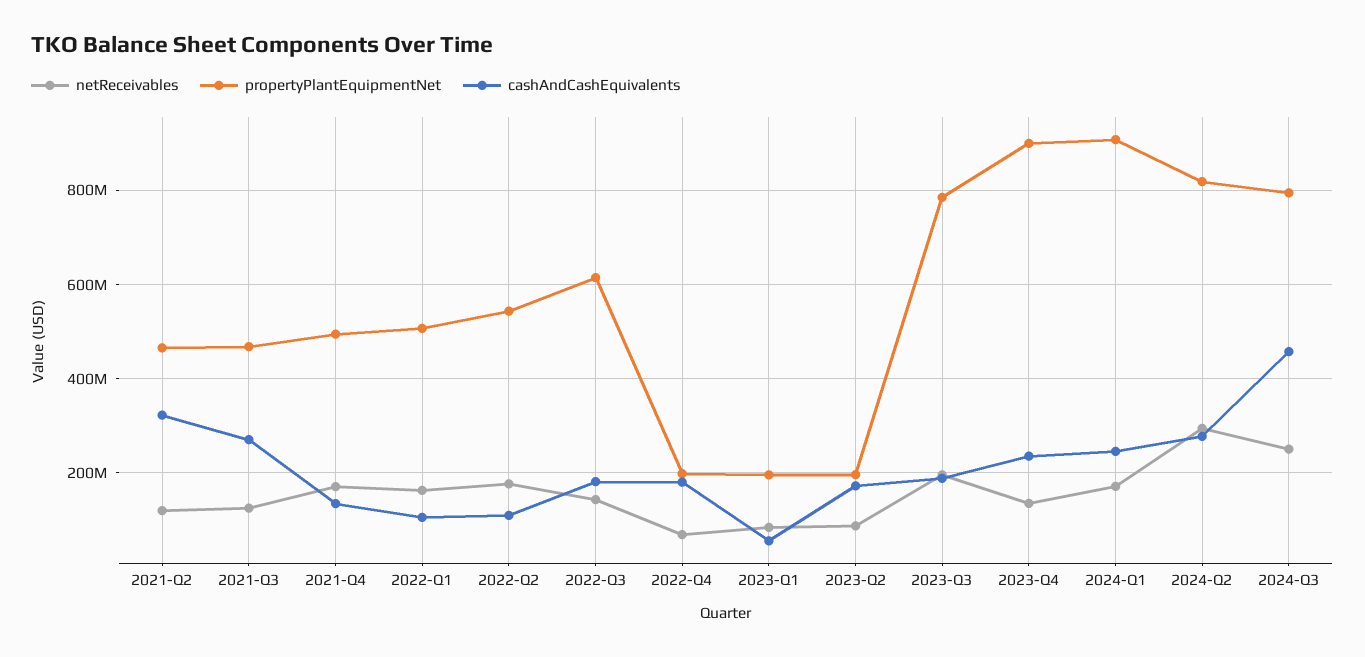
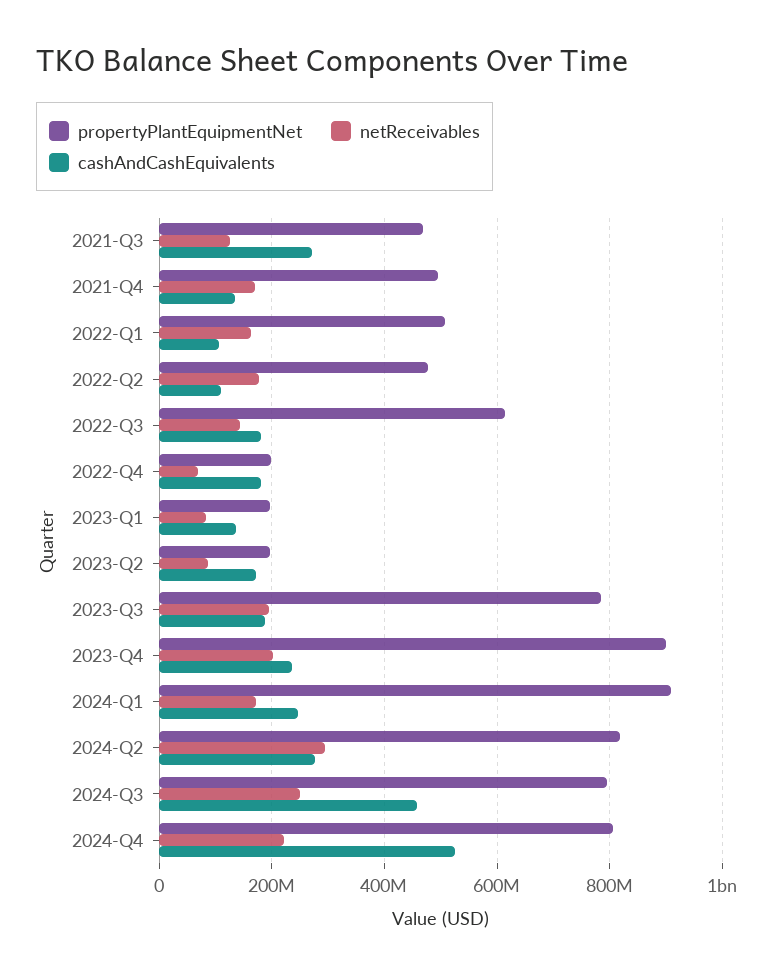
netReceivables, 2021-Q2: 120000000 -> none
propertyPlantEquipmentNet, 2021-Q2: 460000000 -> none
cashAndCashEquivalents, 2021-Q2: 320000000 -> none
propertyPlantEquipmentNet, 2022-Q2: 540000000 -> 480000000
cashAndCashEquivalents, 2023-Q1: 60000000 -> 140000000
netReceivables, 2023-Q4: 140000000 -> 200000000
propertyPlantEquipmentNet, 2024-Q4: none -> 800000000
netReceivables, 2024-Q4: none -> 220000000
cashAndCashEquivalents, 2024-Q4: none -> 520000000

